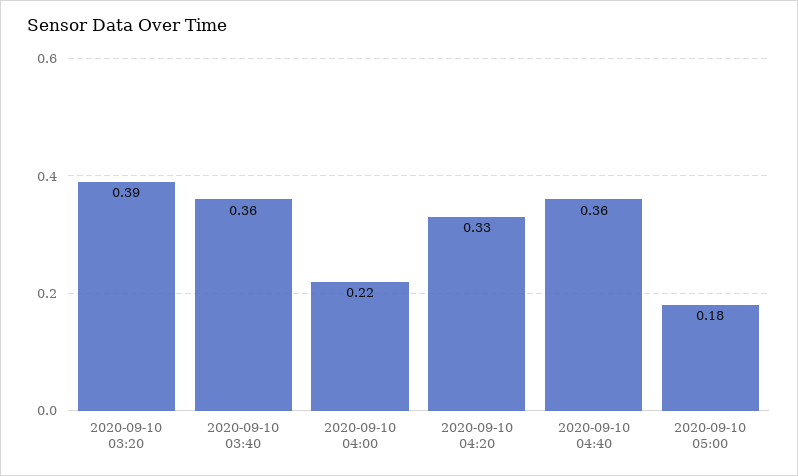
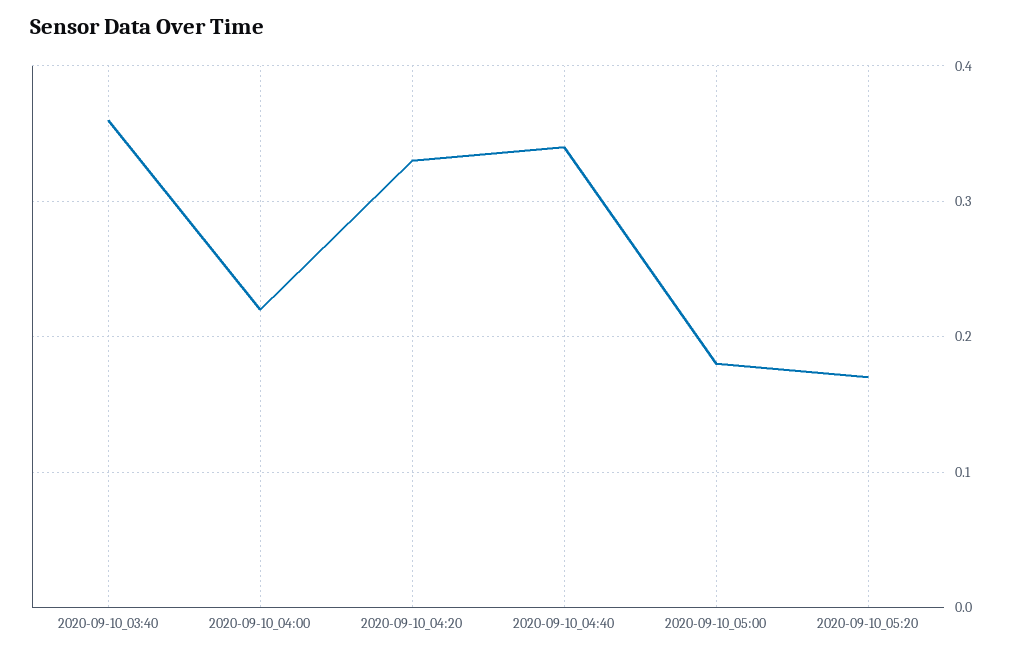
2020-09-10 03:20: 0.39 -> none
2020-09-10 04:40: 0.36 -> 0.34
2020-09-10_05:20: none -> 0.17

